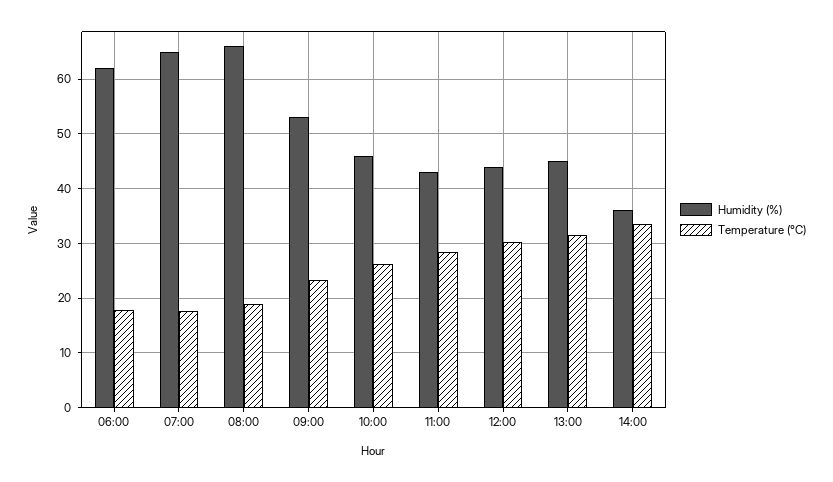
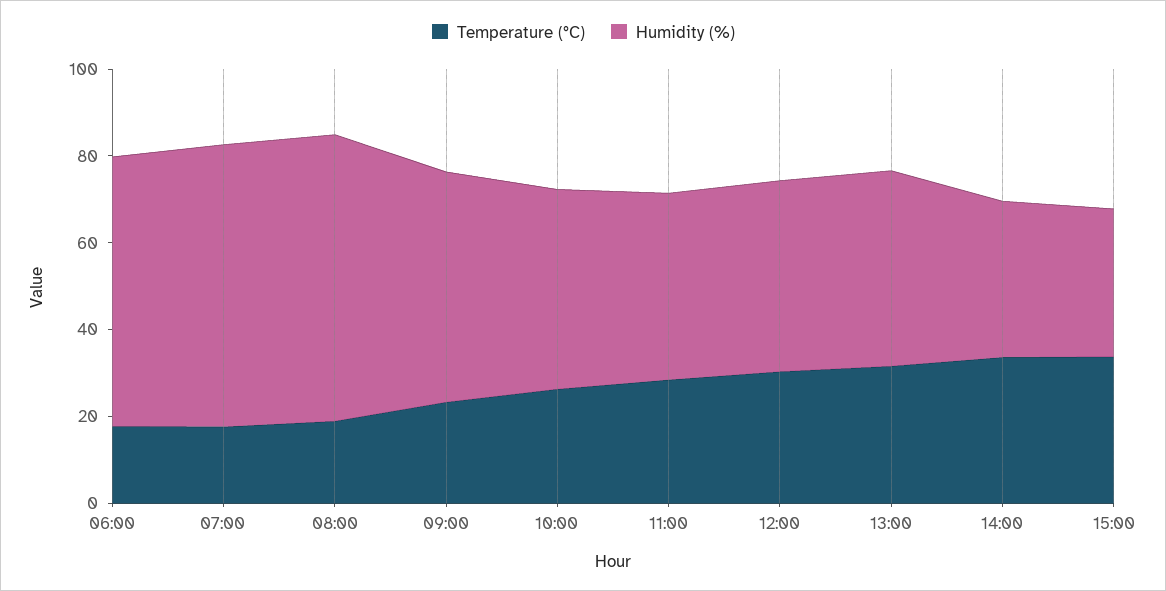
Temperature (°C), 15:00: none -> 35
Humidity (%), 15:00: none -> 35

